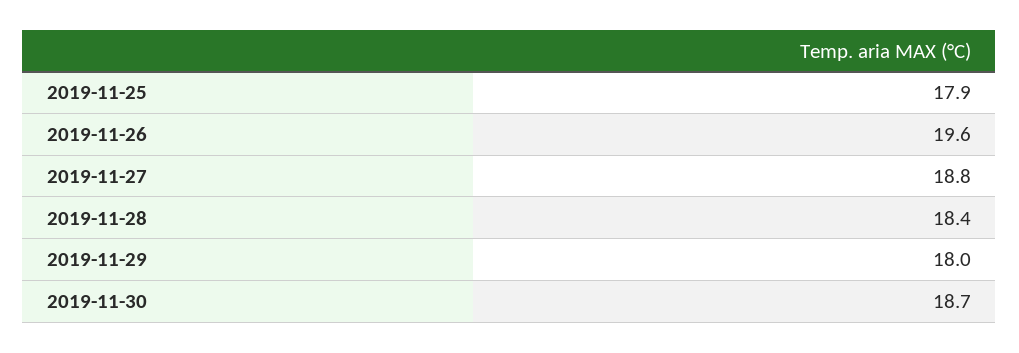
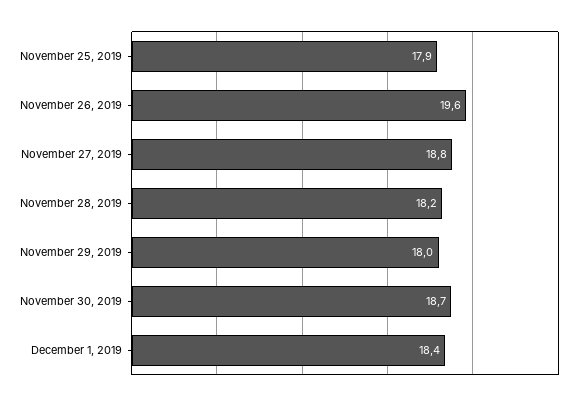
2019-11-28: 18.4 -> 18.2
December 1, 2019: none -> 18.4

